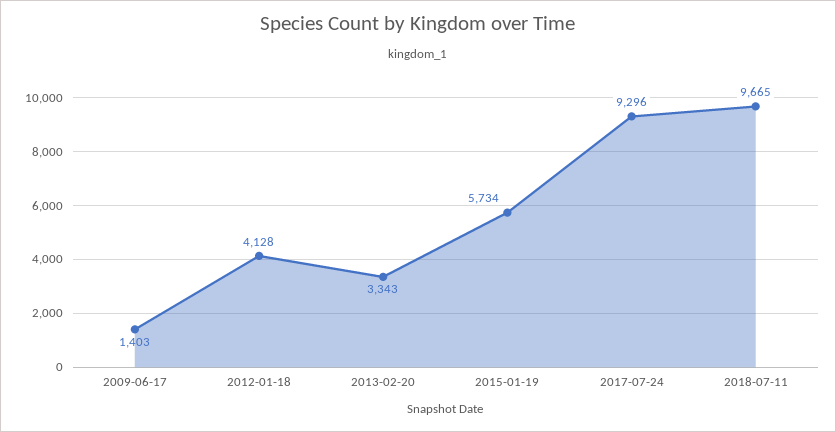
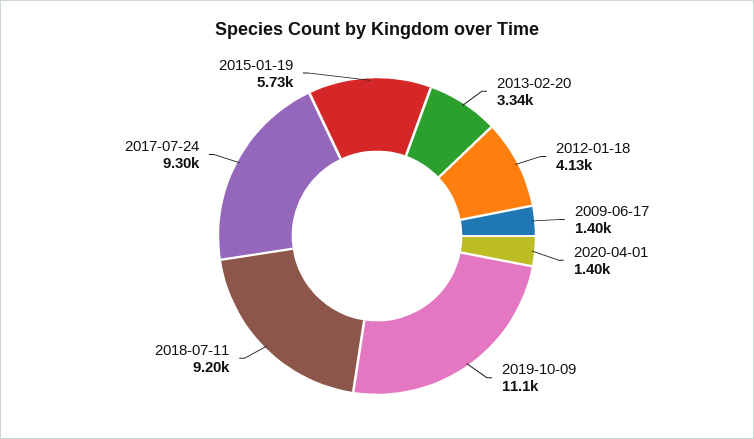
2018-07-11: 9665 -> 9200
2020-04-01: none -> 1400
2019-10-09: none -> 11100

